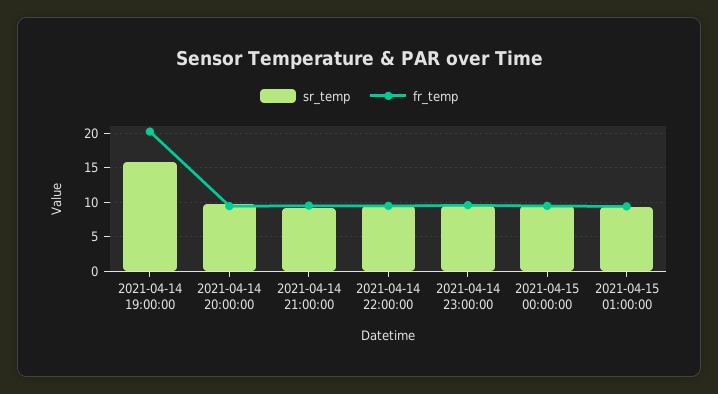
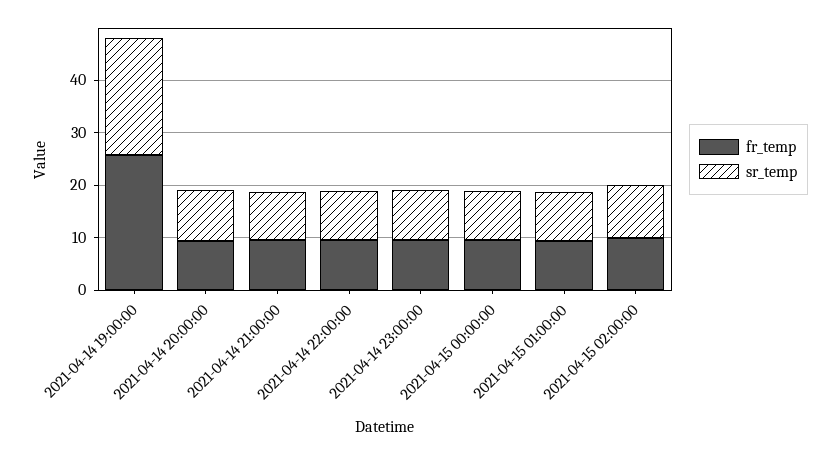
sr_temp, 2021-04-14 19:00:00: 16 -> 22
fr_temp, 2021-04-14 19:00:00: 20 -> 26
fr_temp, 2021-04-15 02:00:00: none -> 10
sr_temp, 2021-04-15 02:00:00: none -> 10

